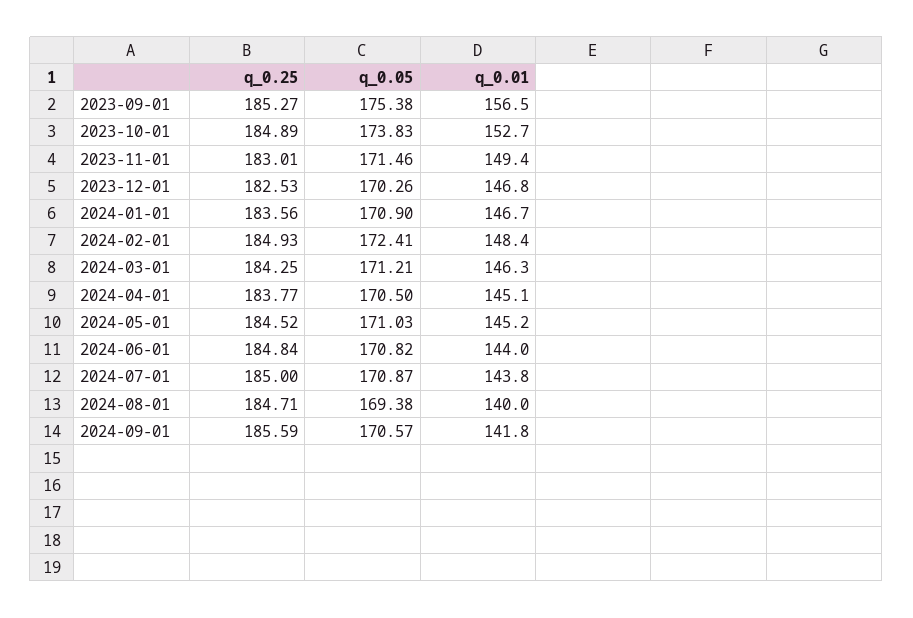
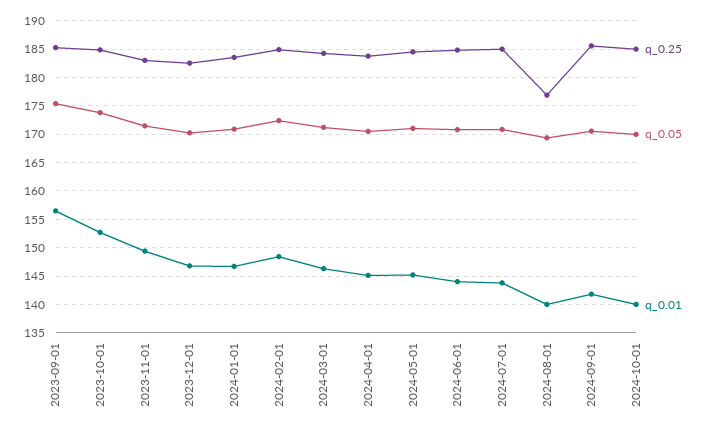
q_0.25, 2024-08-01: 184.71 -> 177.5
q_0.25, 2024-10-01: none -> 185
q_0.05, 2024-10-01: none -> 170
q_0.01, 2024-10-01: none -> 140

